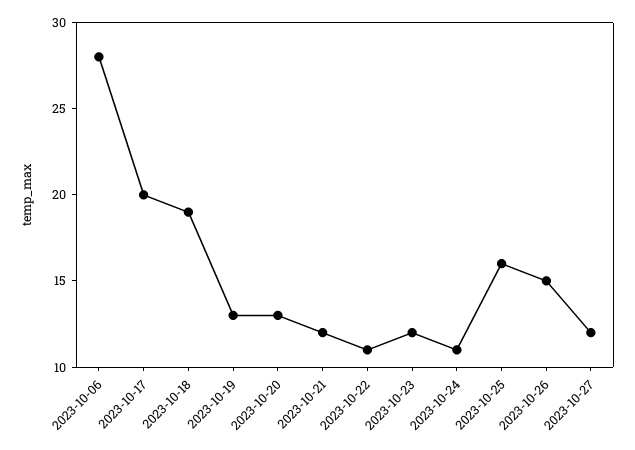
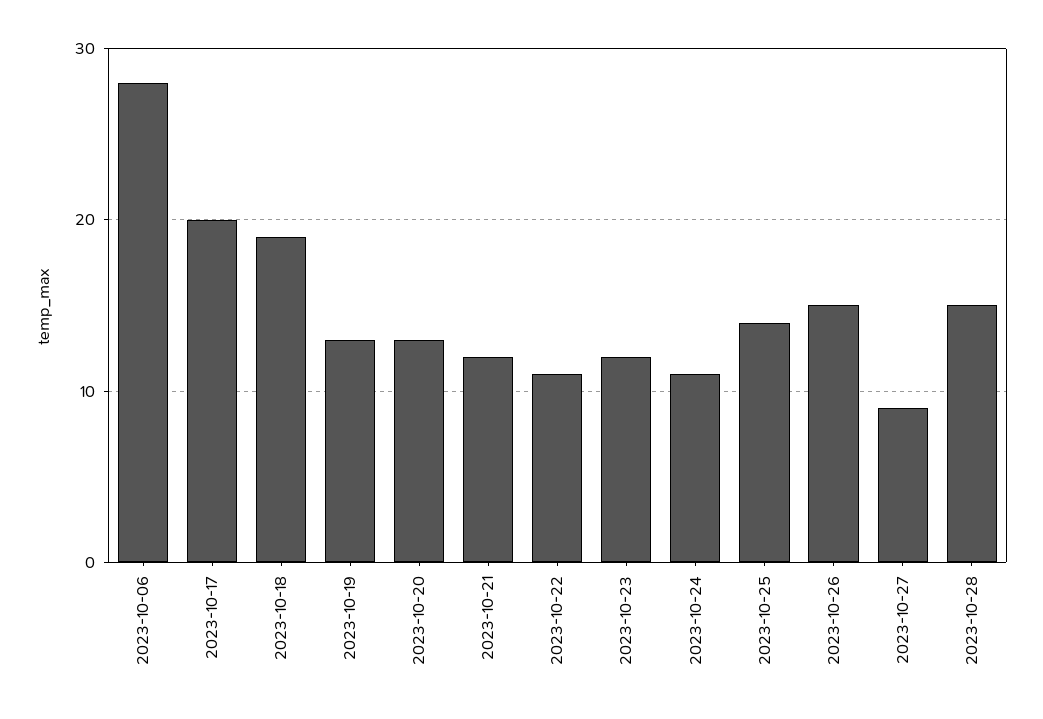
2023-10-25: 16 -> 14
2023-10-27: 12 -> 9
2023-10-28: none -> 15

